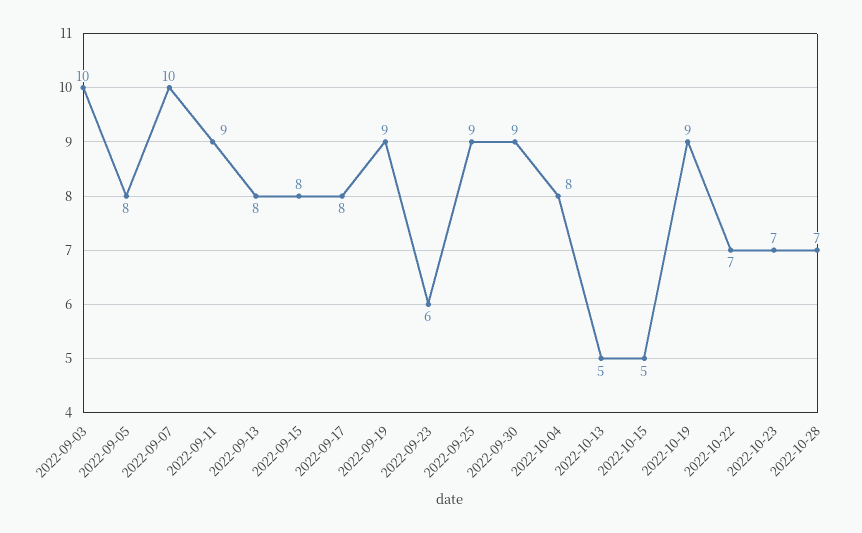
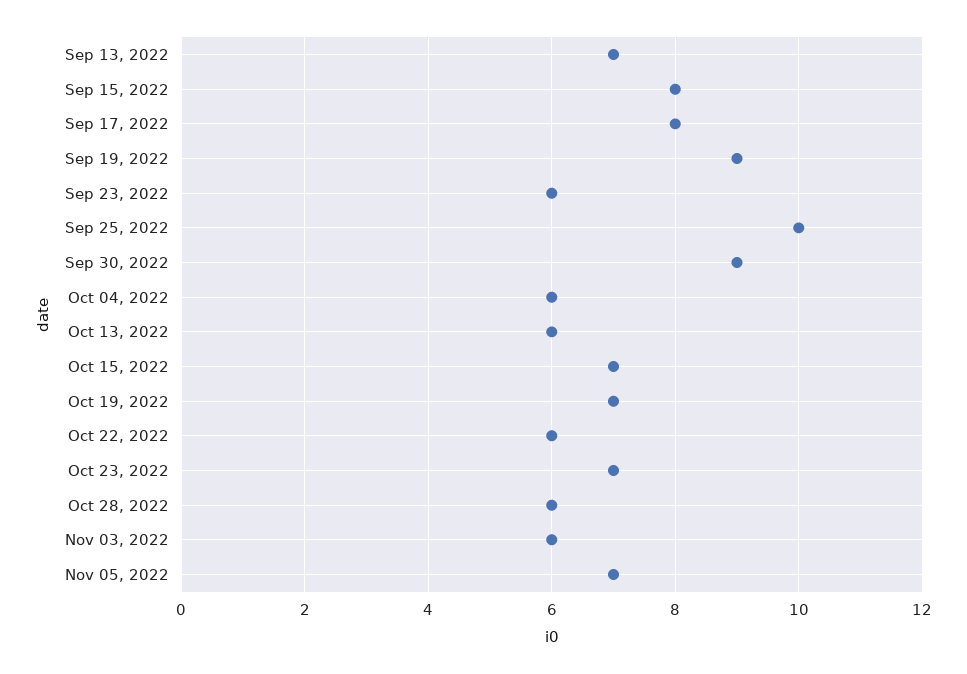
2022-09-03: 10 -> none
2022-09-05: 8 -> none
2022-09-07: 10 -> none
2022-09-11: 9 -> none
2022-09-13: 8 -> 7
2022-09-25: 9 -> 10
2022-10-04: 8 -> 6
2022-10-13: 5 -> 6
2022-10-15: 5 -> 7
2022-10-19: 9 -> 7
2022-10-22: 7 -> 6
2022-10-28: 7 -> 6
Nov 03, 2022: none -> 6
Nov 05, 2022: none -> 7

